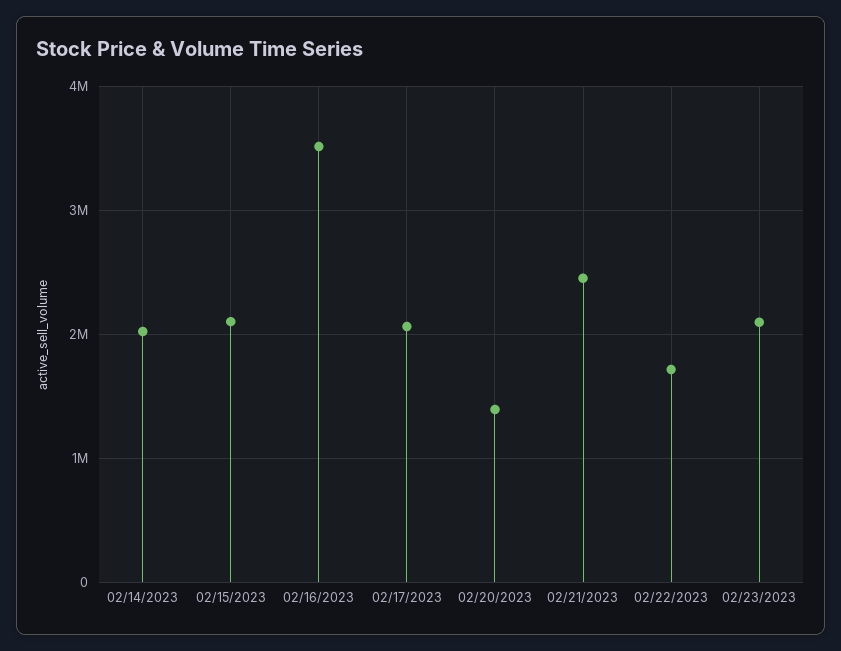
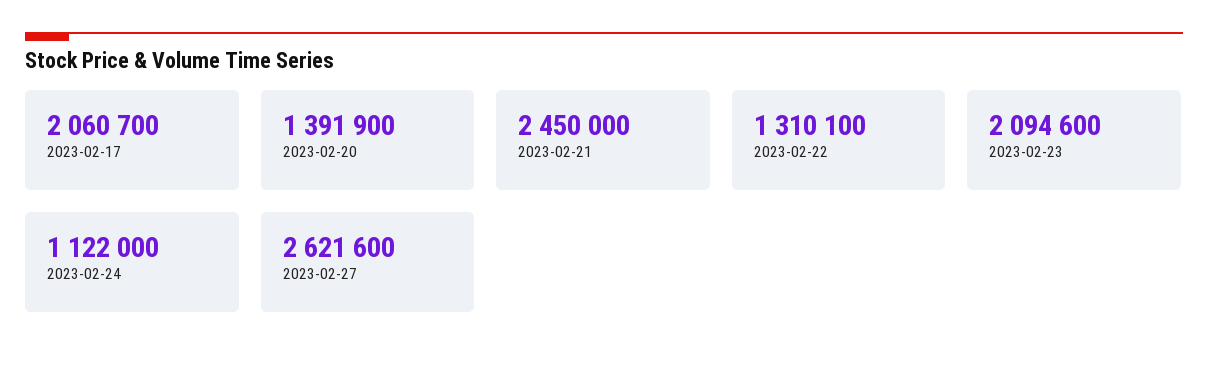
02/14/2023: 2000000 -> none
02/15/2023: 2100000 -> none
02/16/2023: 3500000 -> none
02/22/2023: 1700000 -> 1310100
2023-02-24: none -> 1122000
2023-02-27: none -> 2621600

